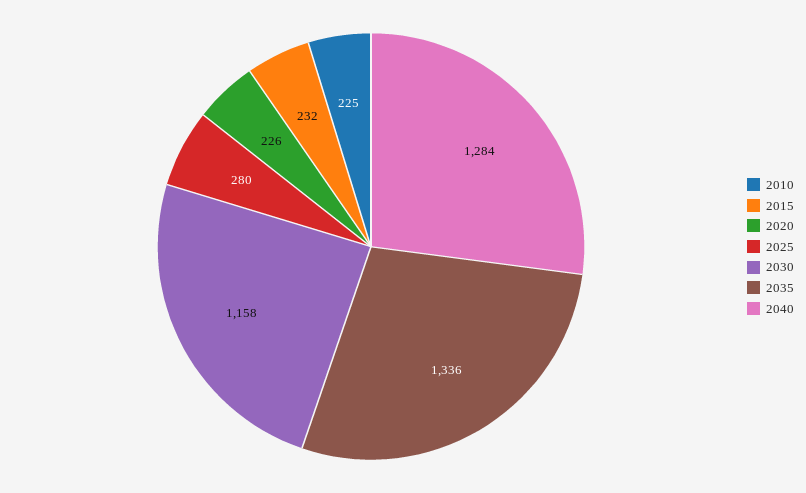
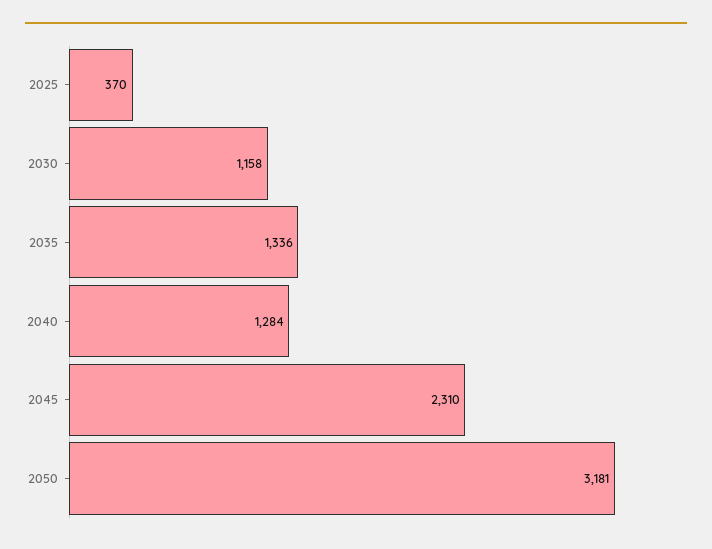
2010: 225 -> none
2015: 232 -> none
2020: 226 -> none
2025: 280 -> 370
2045: none -> 2310
2050: none -> 3181

